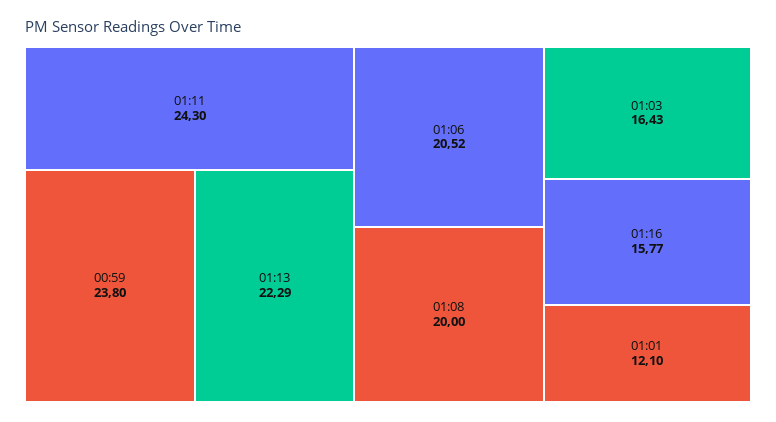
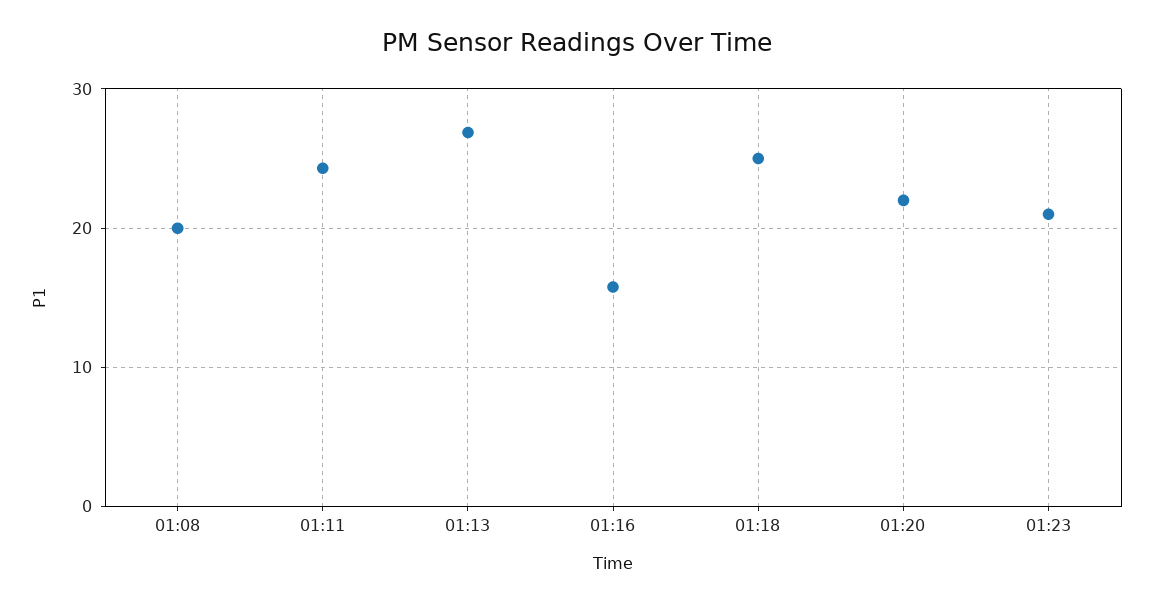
00:59: 23.8 -> none
01:13: 22.29 -> 27
01:06: 20.52 -> none
01:03: 16.43 -> none
01:01: 12.1 -> none
01:18: none -> 25
01:20: none -> 22
01:23: none -> 21

